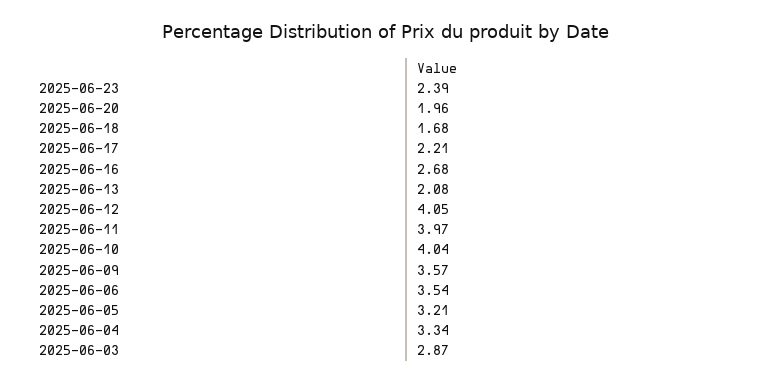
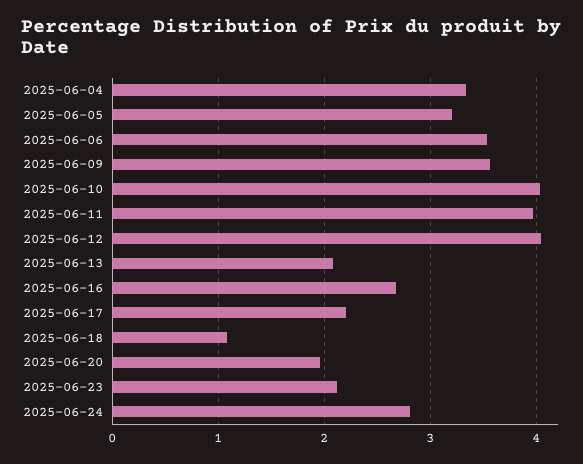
2025-06-23: 2.39 -> 2.1
2025-06-18: 1.68 -> 1.1
2025-06-03: 2.87 -> none
2025-06-24: none -> 2.8

